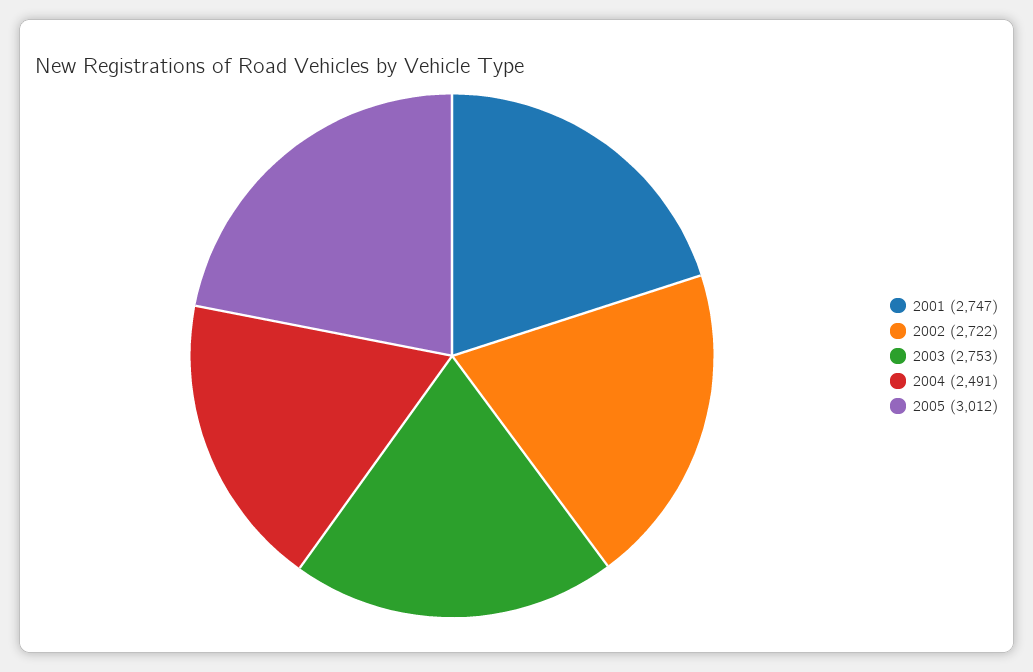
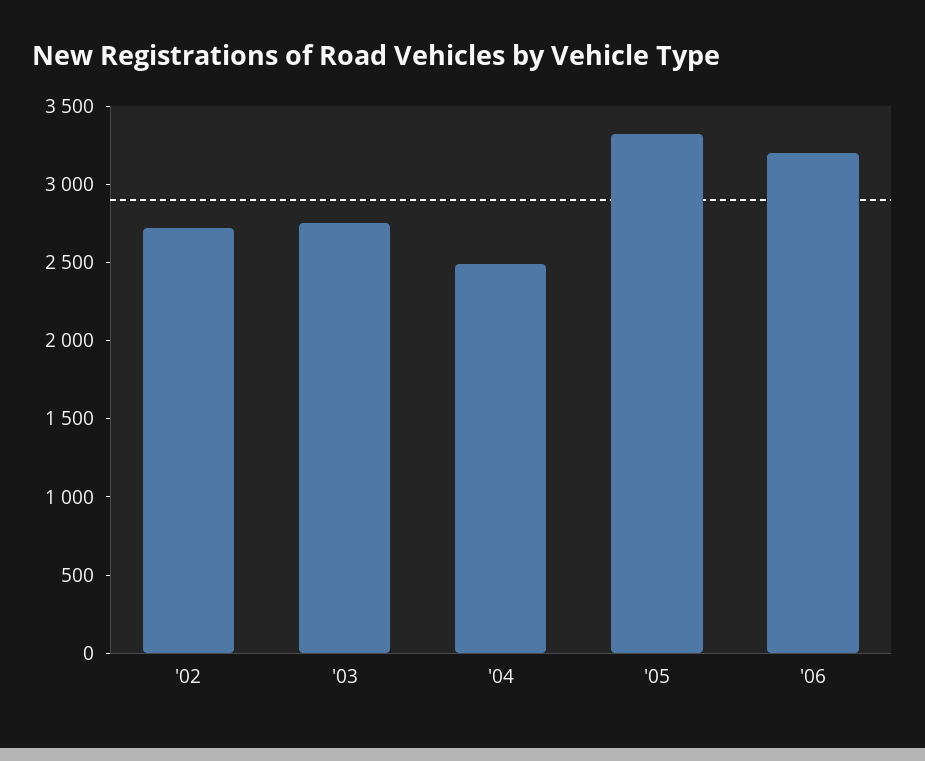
2001: 2747 -> none
2005: 3012 -> 3300
'06: none -> 3200

